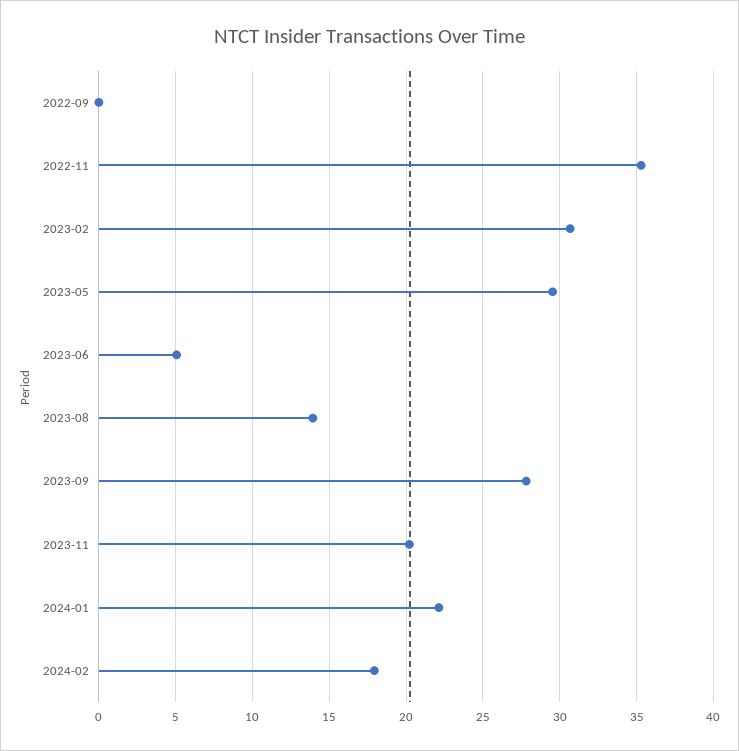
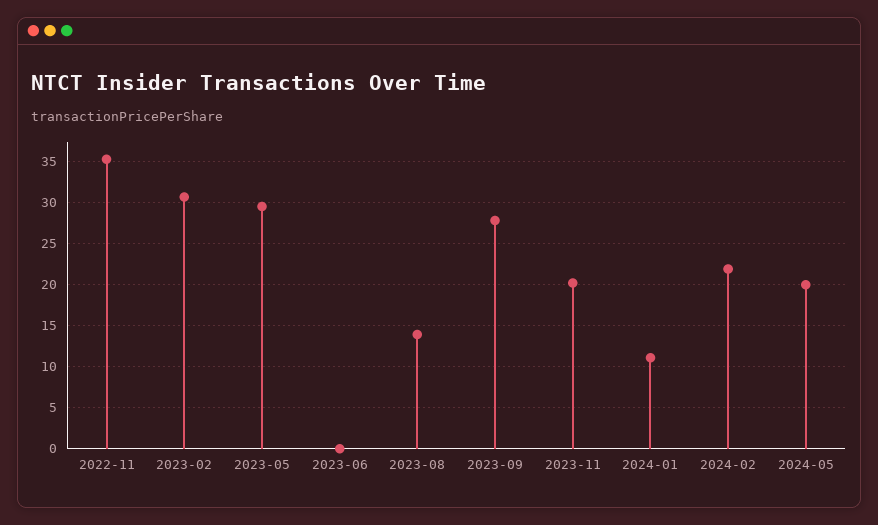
2022-09: 0 -> none
2023-06: 5 -> 0
2024-01: 22 -> 11
2024-02: 18 -> 22
2024-05: none -> 20

